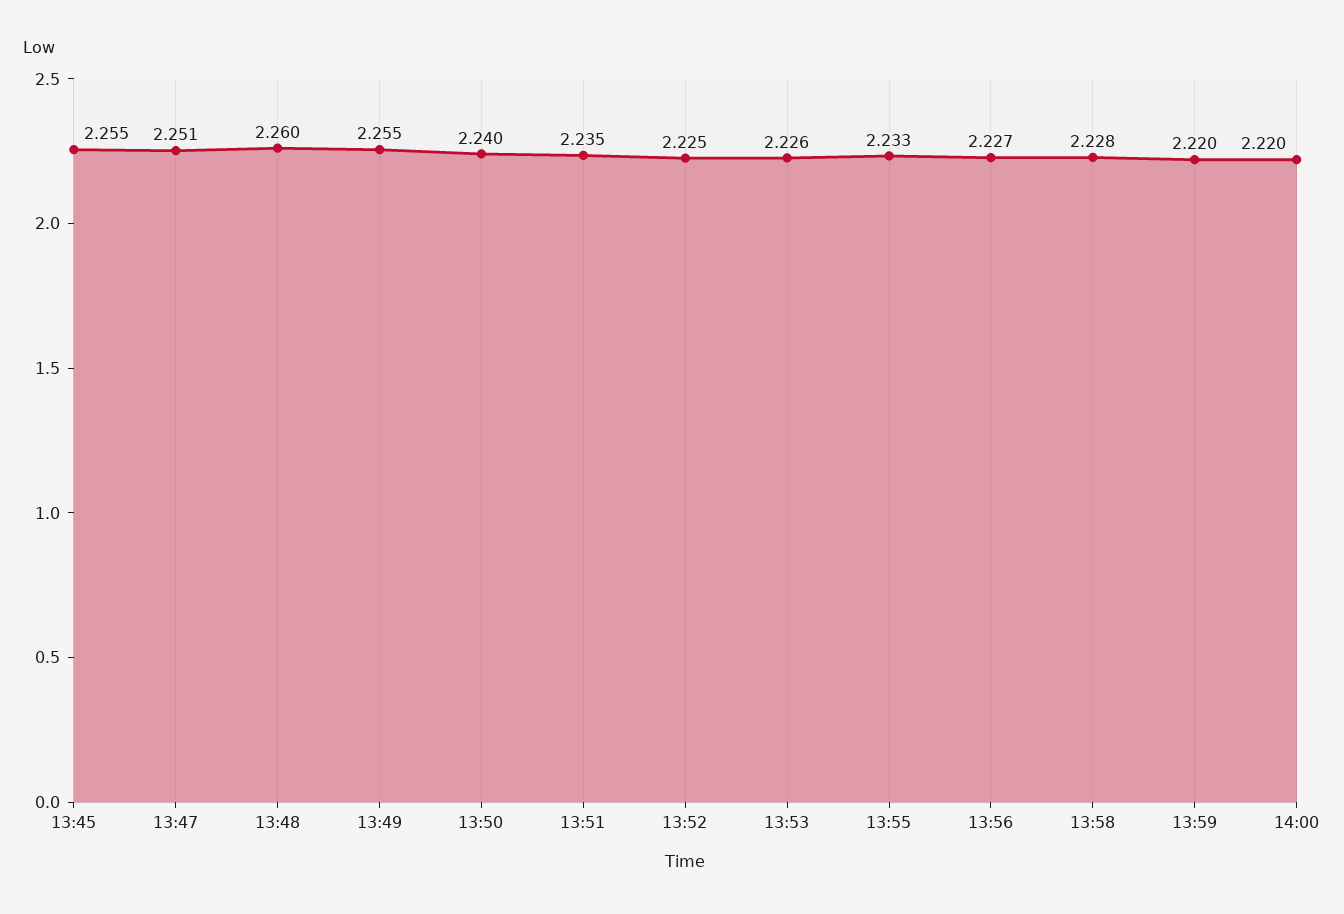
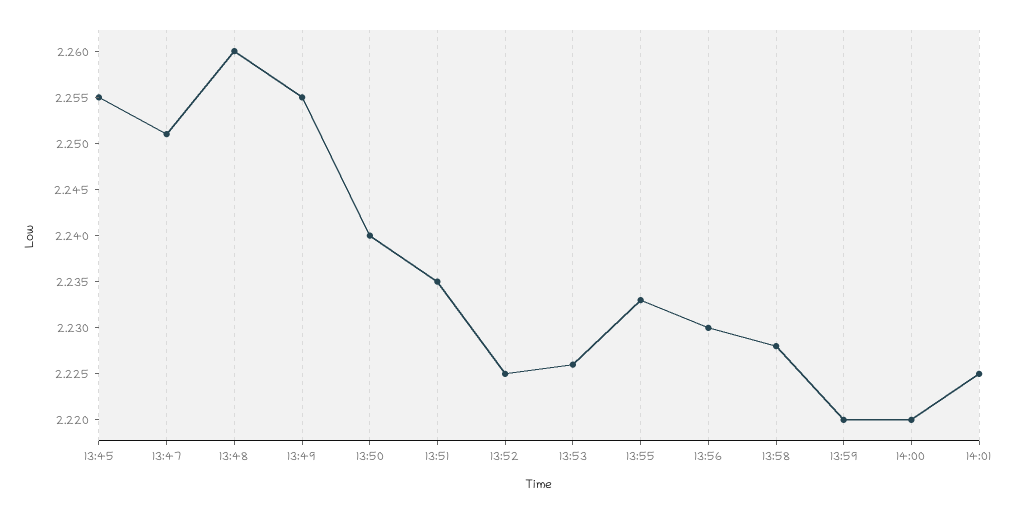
13:56: 2.227 -> 2.23
14:01: none -> 2.225

